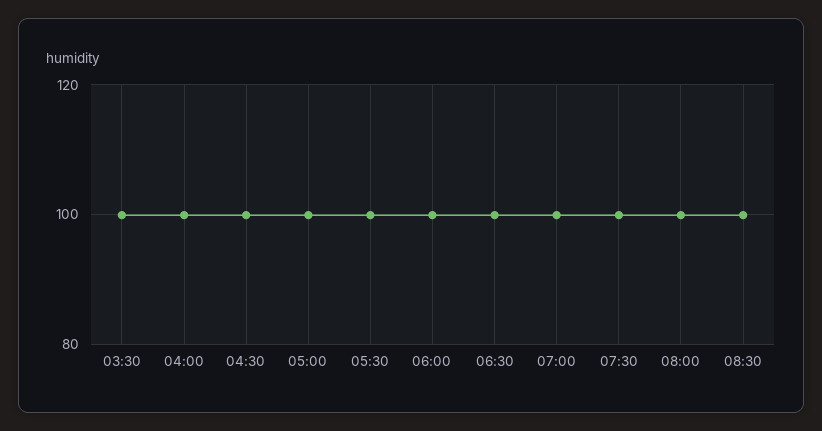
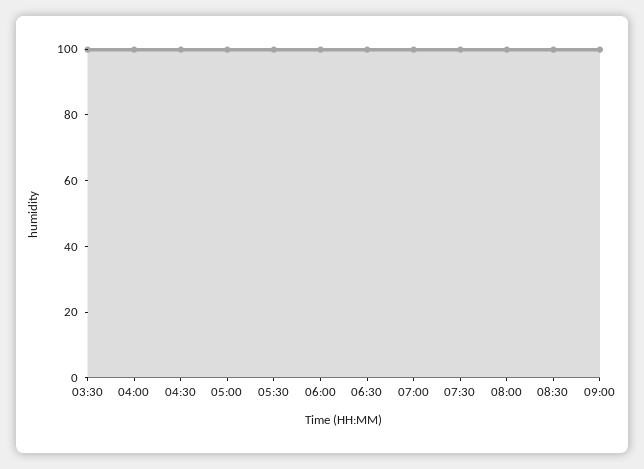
09:00: none -> 100

